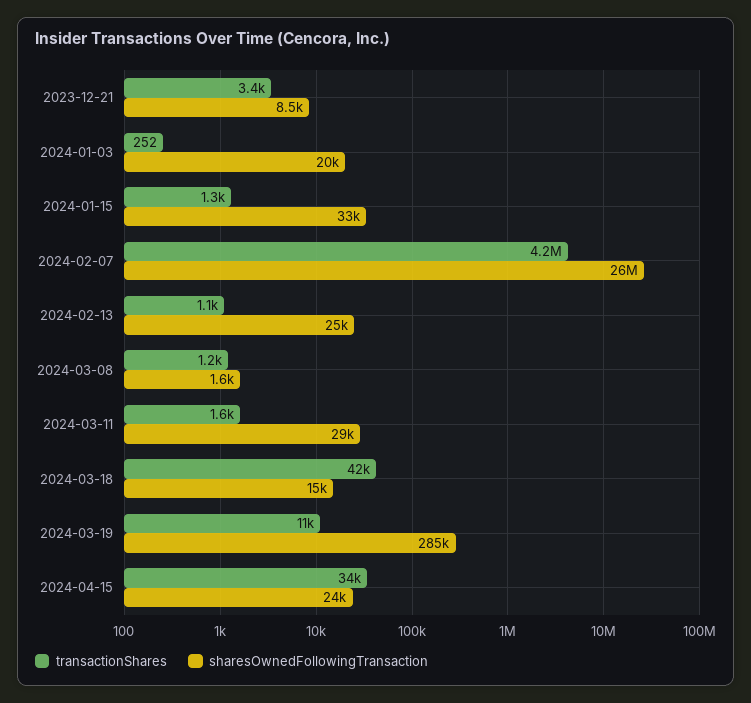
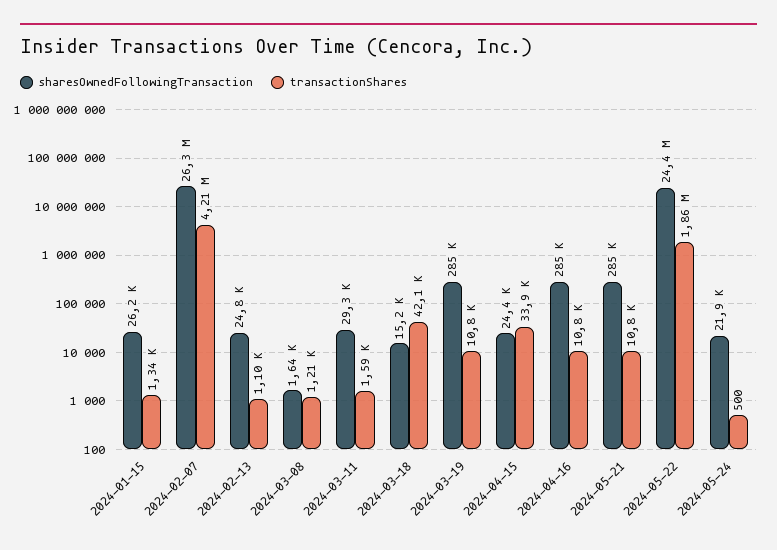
transactionShares, 2023-12-21: 3400 -> none
sharesOwnedFollowingTransaction, 2023-12-21: 8500 -> none
transactionShares, 2024-01-03: 252 -> none
sharesOwnedFollowingTransaction, 2024-01-03: 20000 -> none
sharesOwnedFollowingTransaction, 2024-01-15: 33000 -> 26200
sharesOwnedFollowingTransaction, 2024-04-16: none -> 285000
transactionShares, 2024-04-16: none -> 10800
sharesOwnedFollowingTransaction, 2024-05-21: none -> 285000
transactionShares, 2024-05-21: none -> 10800
sharesOwnedFollowingTransaction, 2024-05-22: none -> 24400000
transactionShares, 2024-05-22: none -> 1860000
sharesOwnedFollowingTransaction, 2024-05-24: none -> 21900
transactionShares, 2024-05-24: none -> 500

